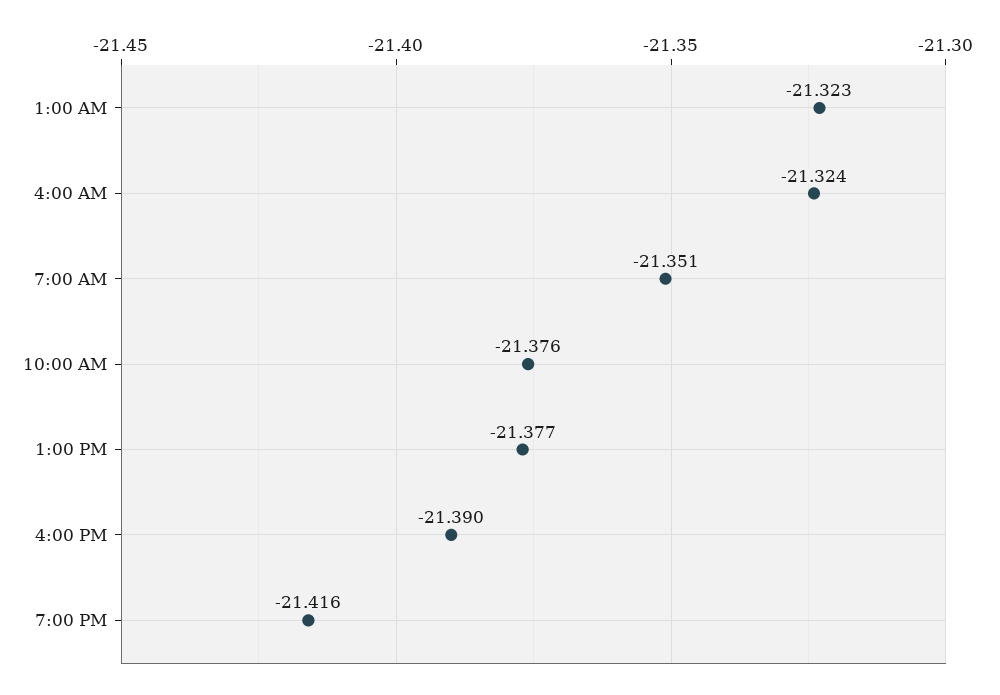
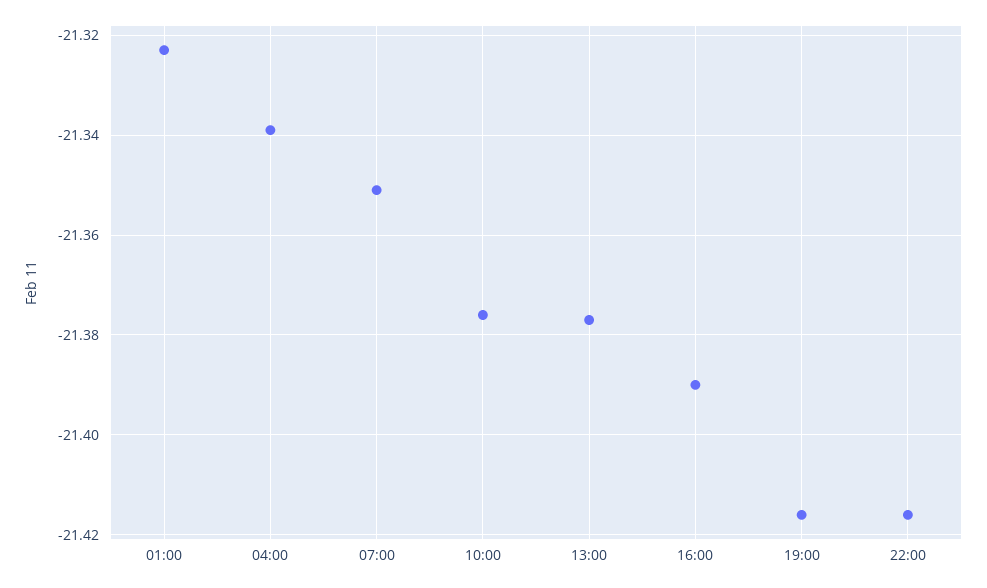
4:00 AM: -21.324 -> -21.34
22:00: none -> -21.415

